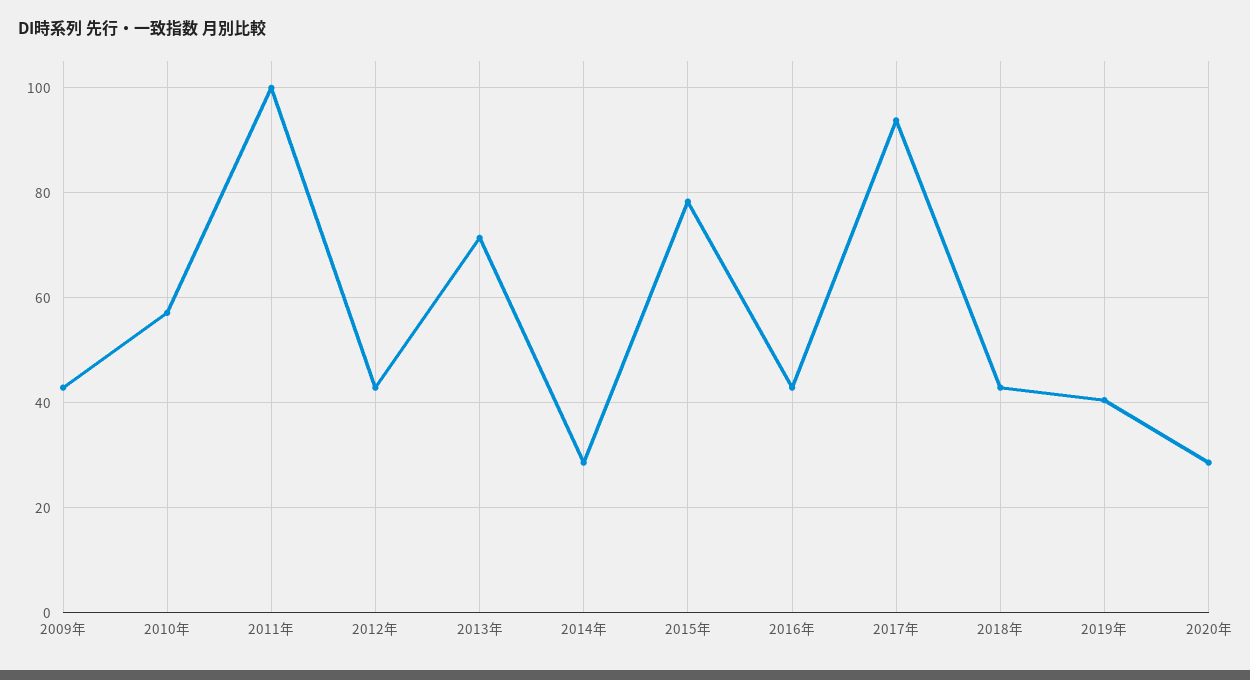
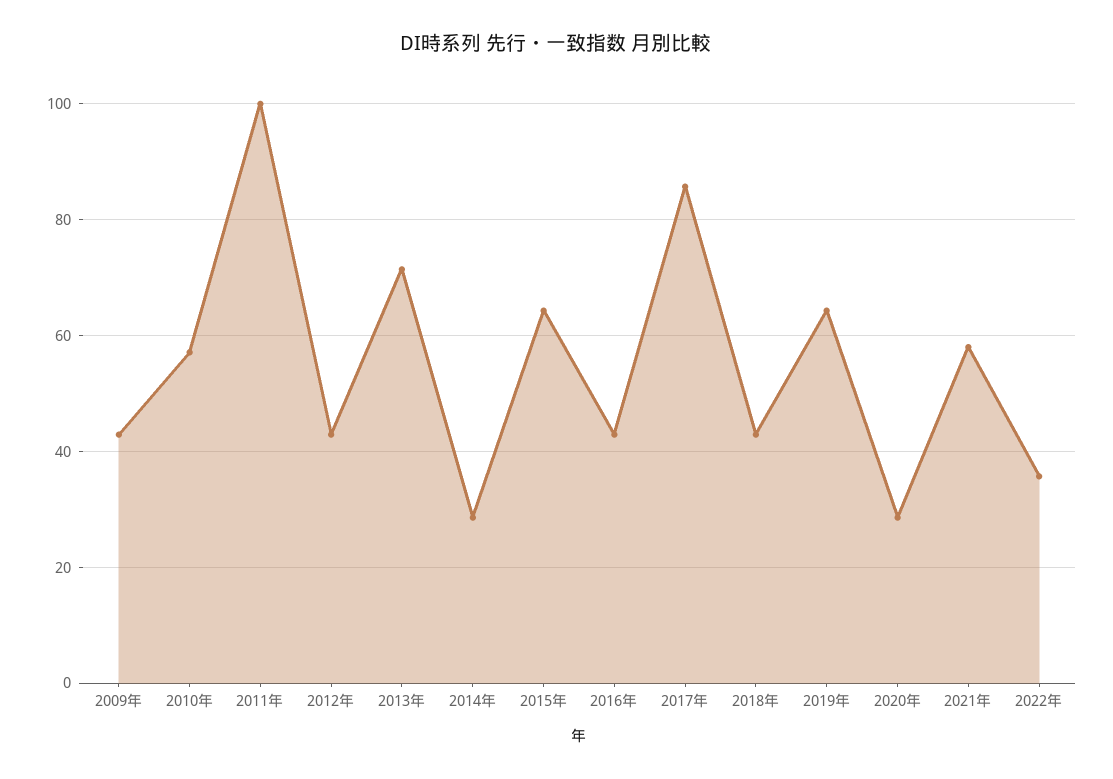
2015年: 78 -> 64
2017年: 94 -> 86
2019年: 40 -> 64
2021年: none -> 58
2022年: none -> 36

